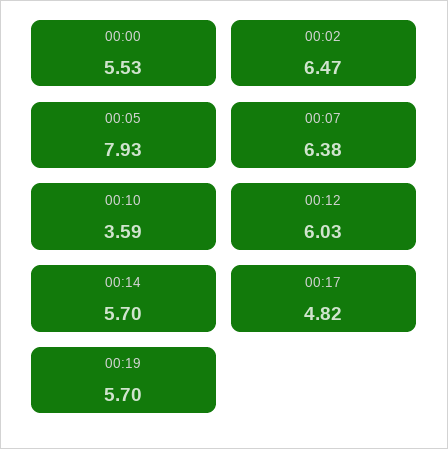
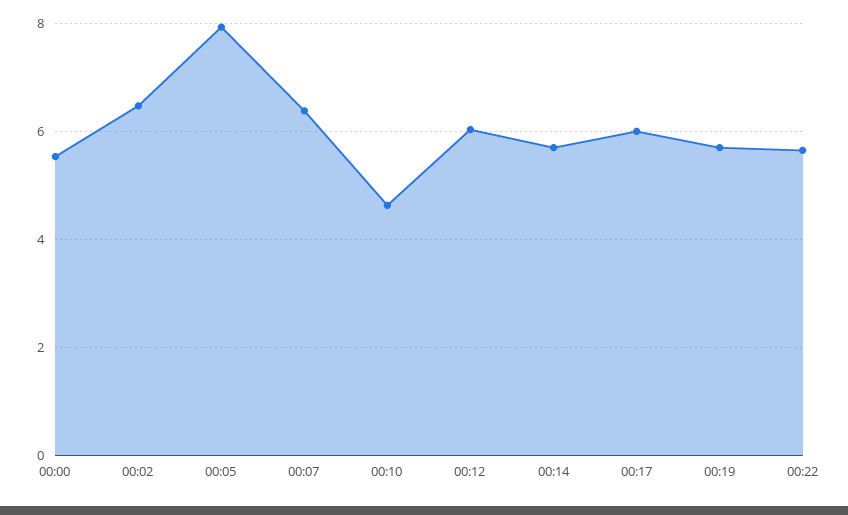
00:10: 3.59 -> 4.6
00:17: 4.82 -> 6
00:22: none -> 5.6

